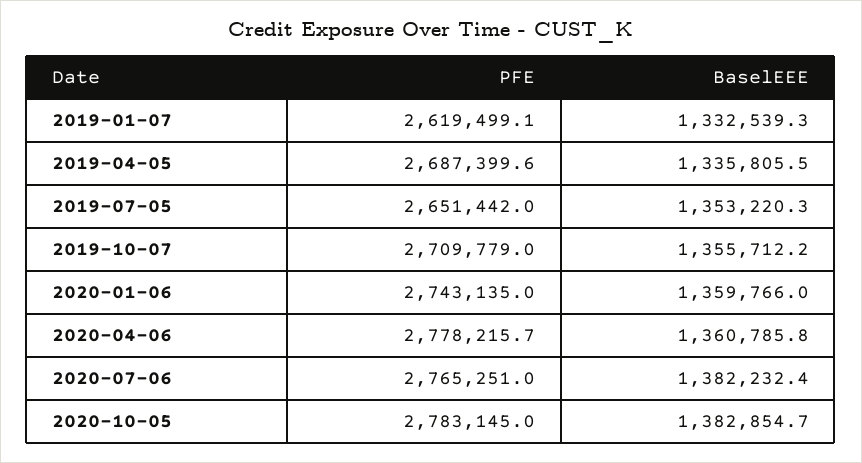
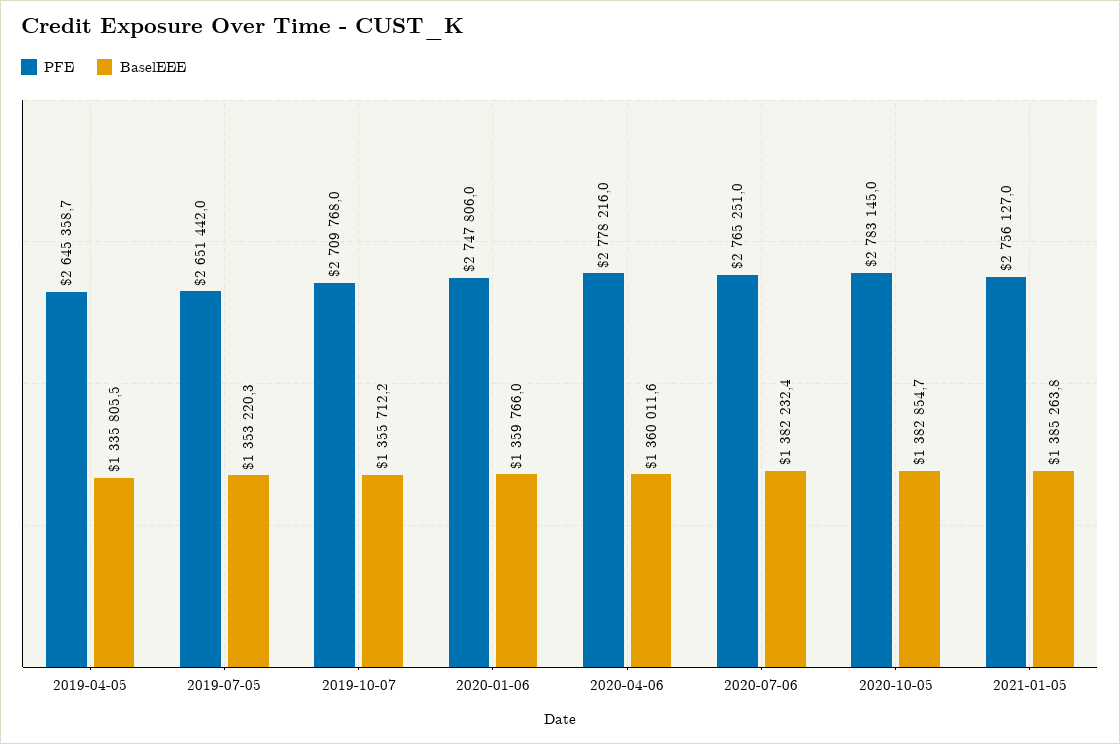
PFE, 2019-01-07: 2619499.1 -> none
BaselEEE, 2019-01-07: 1332539.3 -> none
PFE, 2019-04-05: 2687399.6 -> 2645358.7
PFE, 2019-10-07: 2709779 -> 2709768
PFE, 2020-01-06: 2743135 -> 2747806
PFE, 2020-04-06: 2778215.7 -> 2778216
BaselEEE, 2020-04-06: 1360785.8 -> 1360011.6
PFE, 2021-01-05: none -> 2756127
BaselEEE, 2021-01-05: none -> 1385263.8

